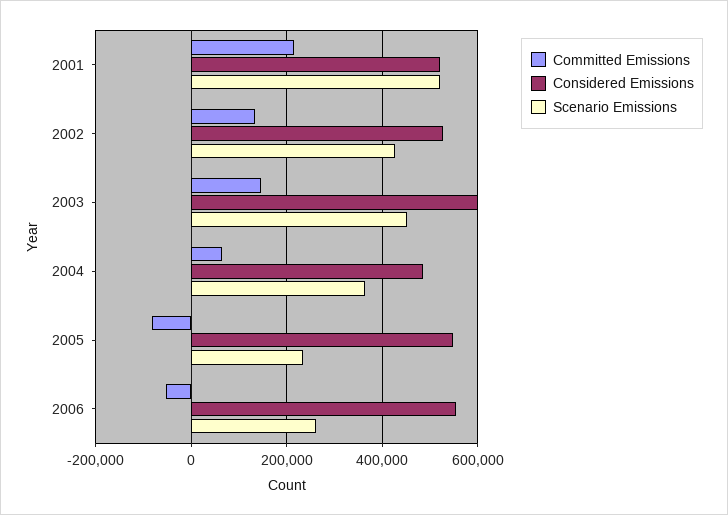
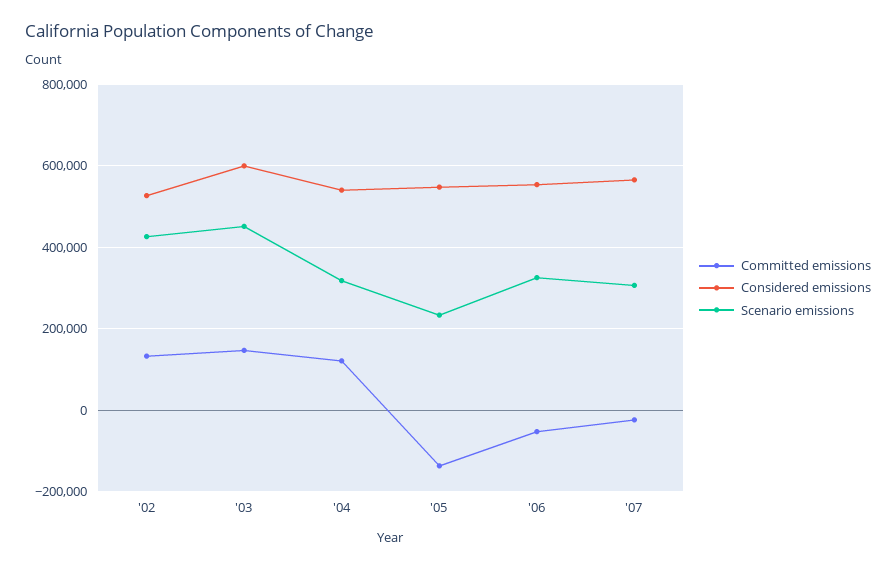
Committed Emissions, 2001: 220000 -> none
Considered Emissions, 2001: 520000 -> none
Scenario Emissions, 2001: 520000 -> none
Committed Emissions, 2004: 60000 -> 120000
Considered Emissions, 2004: 480000 -> 540000
Scenario Emissions, 2004: 360000 -> 320000
Committed Emissions, 2005: -80000 -> -140000
Scenario Emissions, 2006: 260000 -> 320000
Committed Emissions, '07: none -> -20000
Considered Emissions, '07: none -> 560000
Scenario Emissions, '07: none -> 300000

